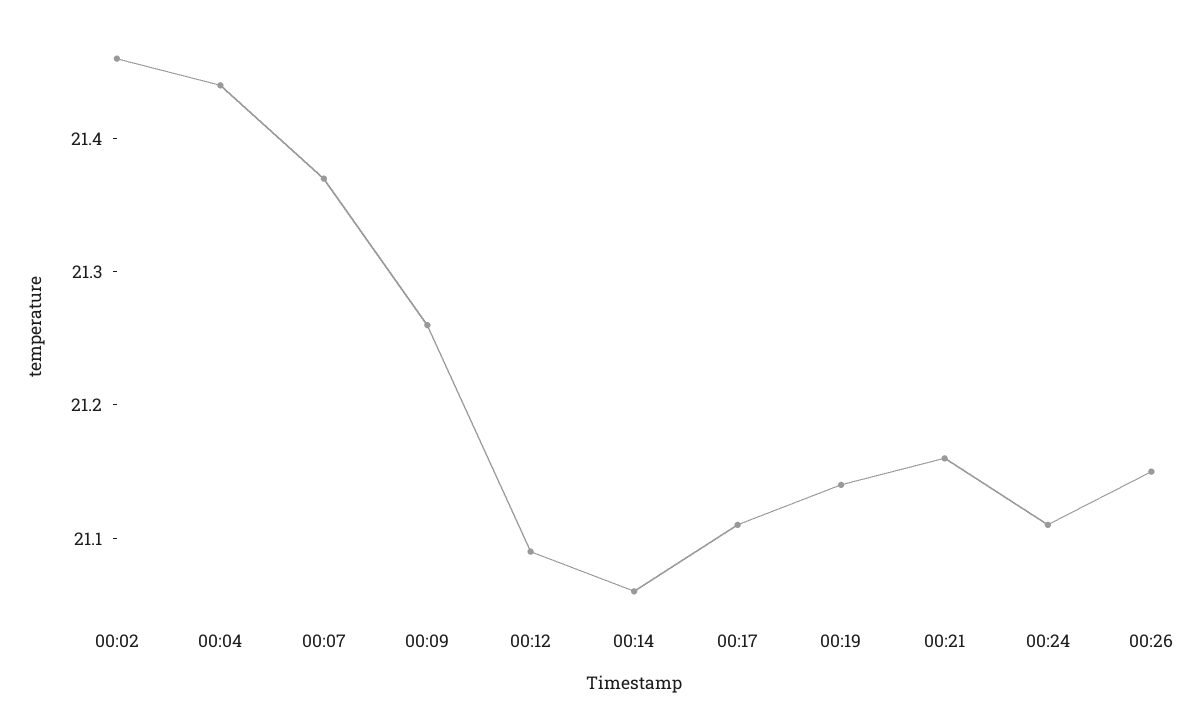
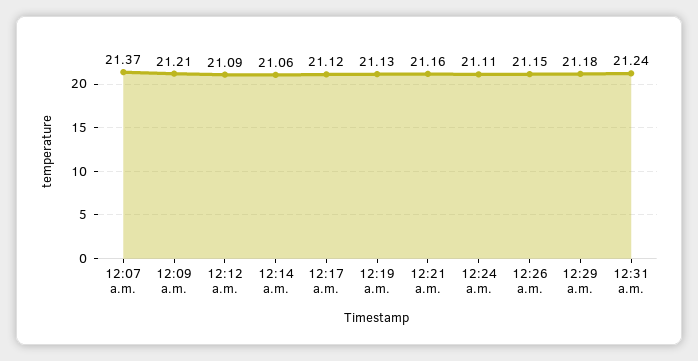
00:02: 21.46 -> none
00:04: 21.44 -> none
00:09: 21.26 -> 21.21
00:17: 21.11 -> 21.12
00:19: 21.14 -> 21.13
12:29 a.m.: none -> 21.18
12:31 a.m.: none -> 21.24

